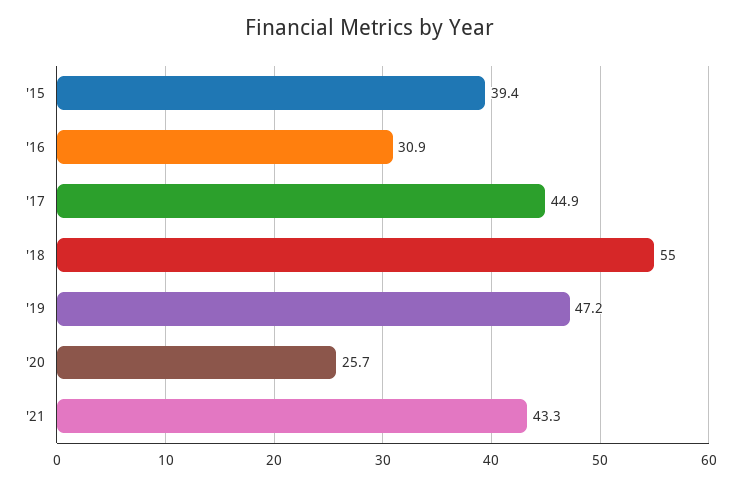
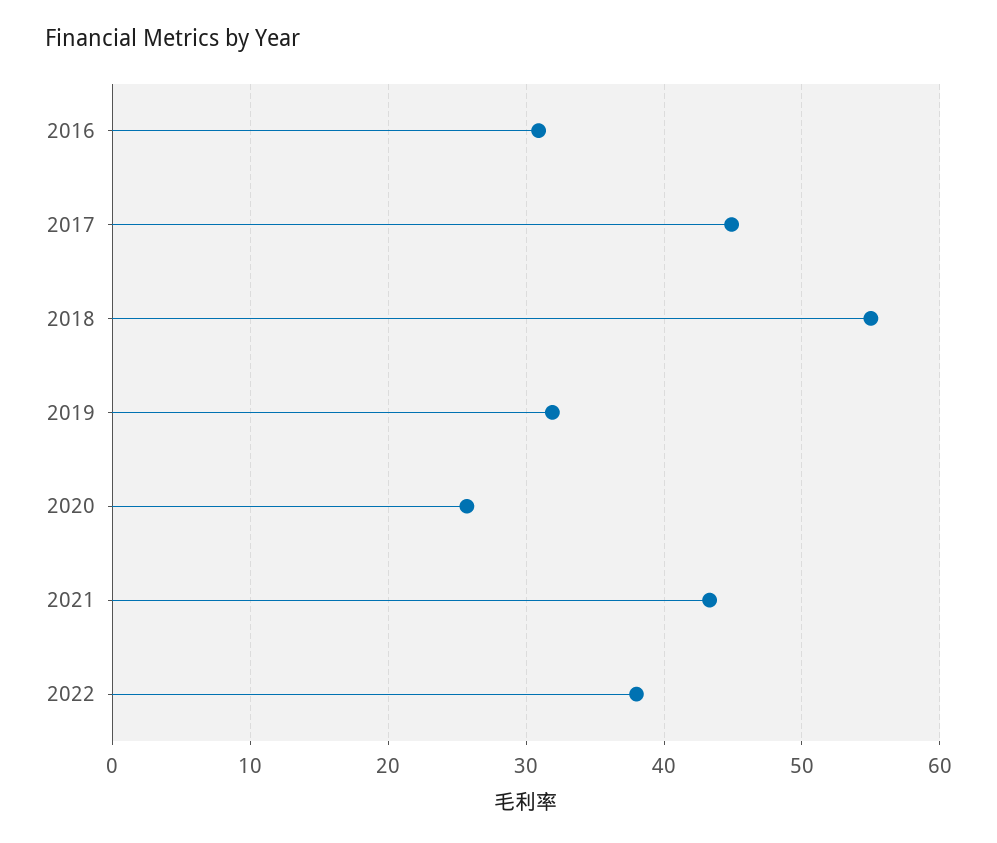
'15: 39.4 -> none
'19: 47.2 -> 32
2022: none -> 38

